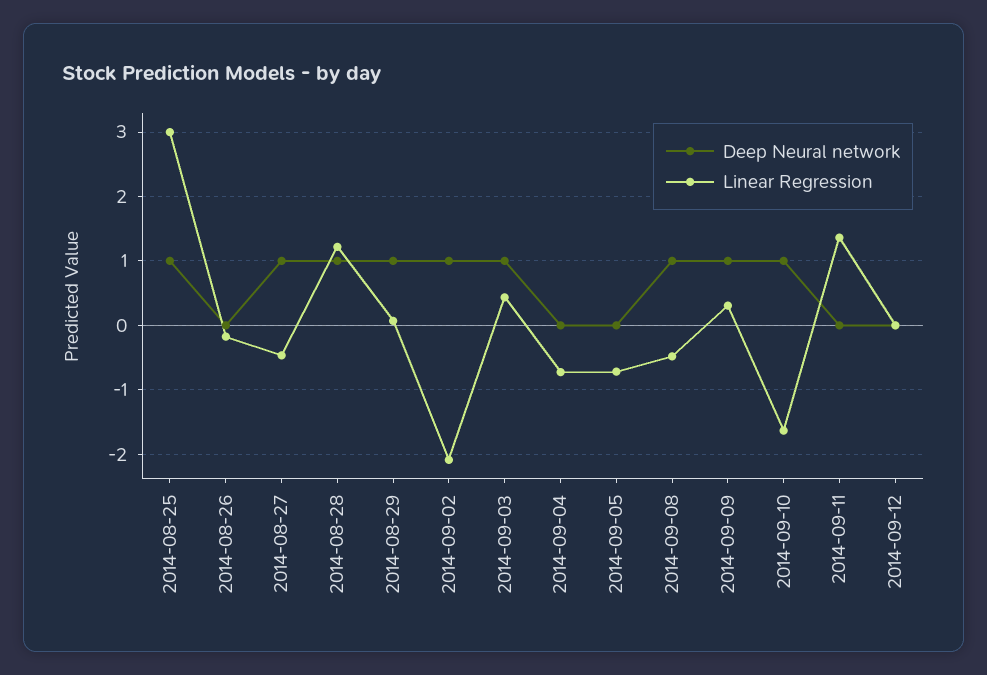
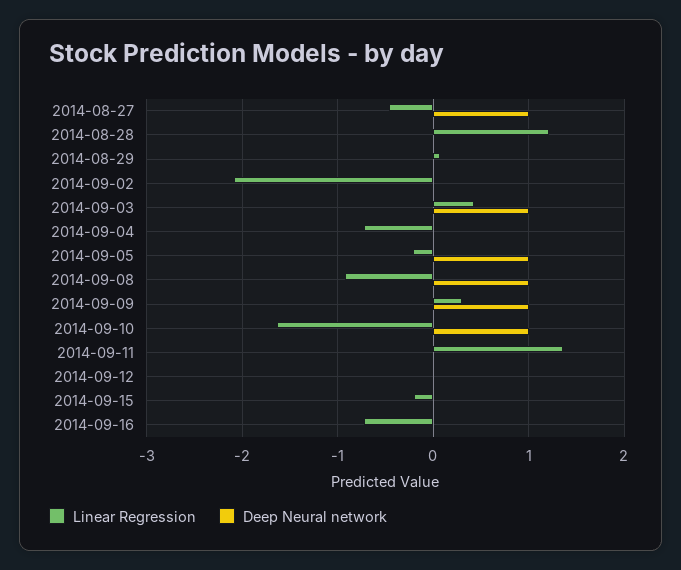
Deep Neural network, 2014-08-25: 1 -> none
Linear Regression, 2014-08-25: 3 -> none
Deep Neural network, 2014-08-26: 0 -> none
Linear Regression, 2014-08-26: -0.2 -> none
Deep Neural network, 2014-08-28: 1 -> 0
Deep Neural network, 2014-08-29: 1 -> 0
Deep Neural network, 2014-09-02: 1 -> 0
Deep Neural network, 2014-09-05: 0 -> 1
Linear Regression, 2014-09-05: -0.7 -> -0.2
Linear Regression, 2014-09-08: -0.5 -> -0.9
Linear Regression, 2014-09-15: none -> -0.2
Deep Neural network, 2014-09-15: none -> 0
Linear Regression, 2014-09-16: none -> -0.7
Deep Neural network, 2014-09-16: none -> 0

